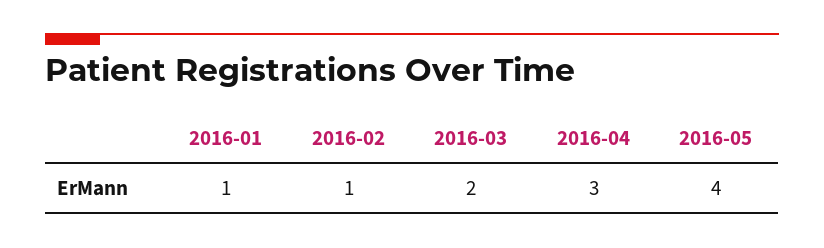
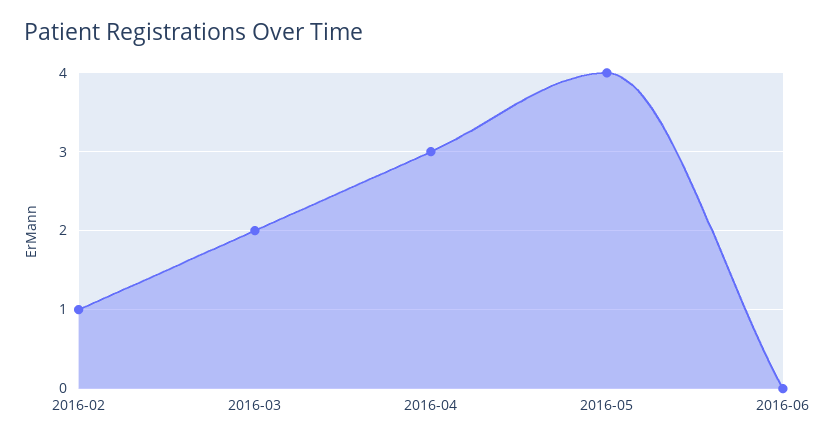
2016-01: 1 -> none
2016-06: none -> 0

